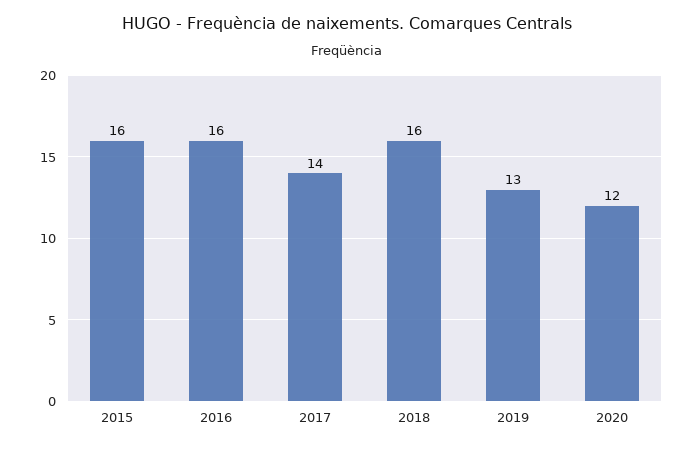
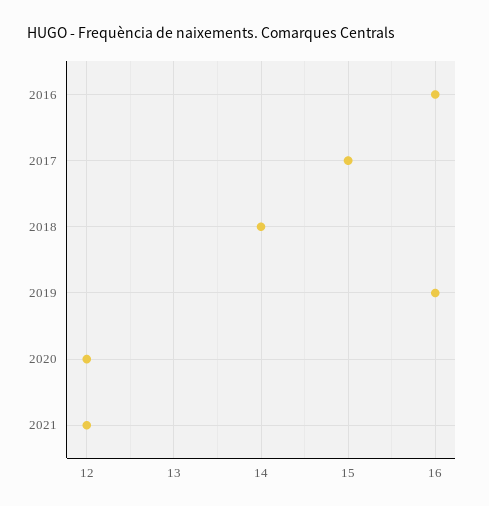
2015: 16 -> none
2017: 14 -> 15
2018: 16 -> 14
2019: 13 -> 16
2021: none -> 12

